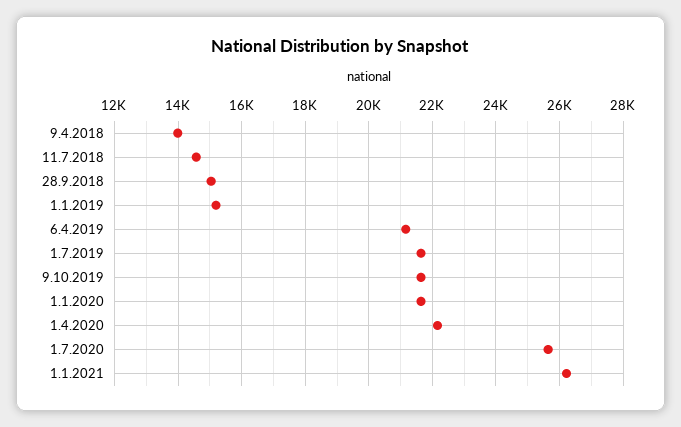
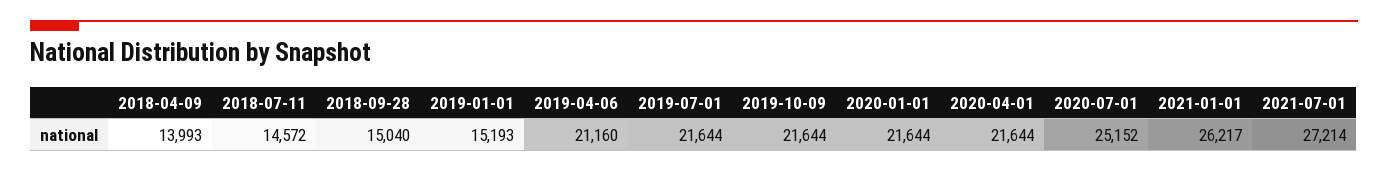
1.4.2020: 22200 -> 21644
1.7.2020: 25600 -> 25152
2021-07-01: none -> 27214

